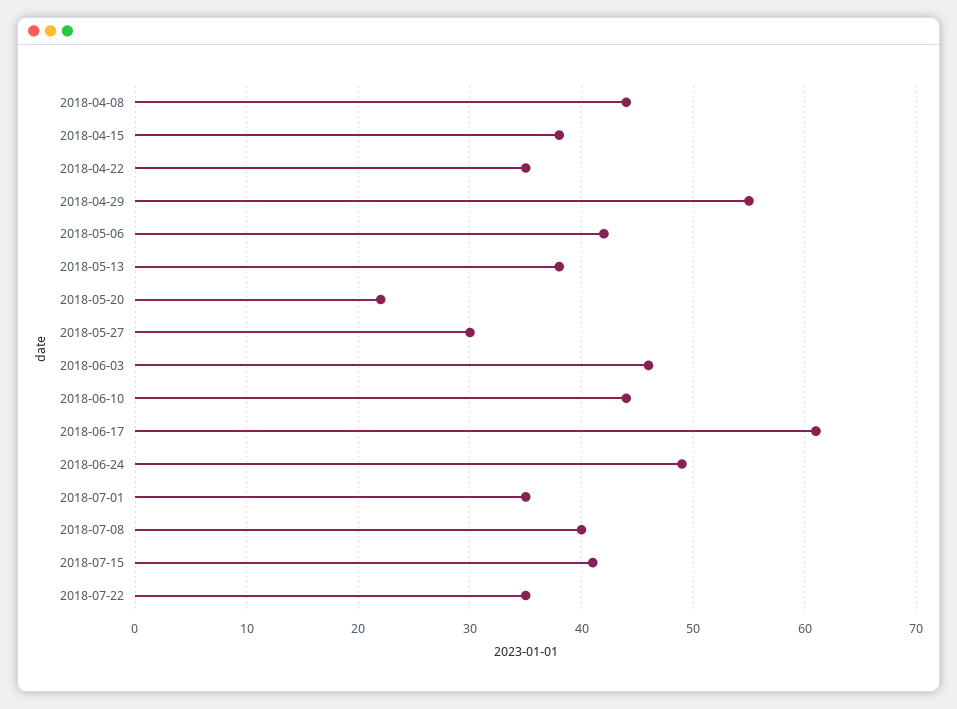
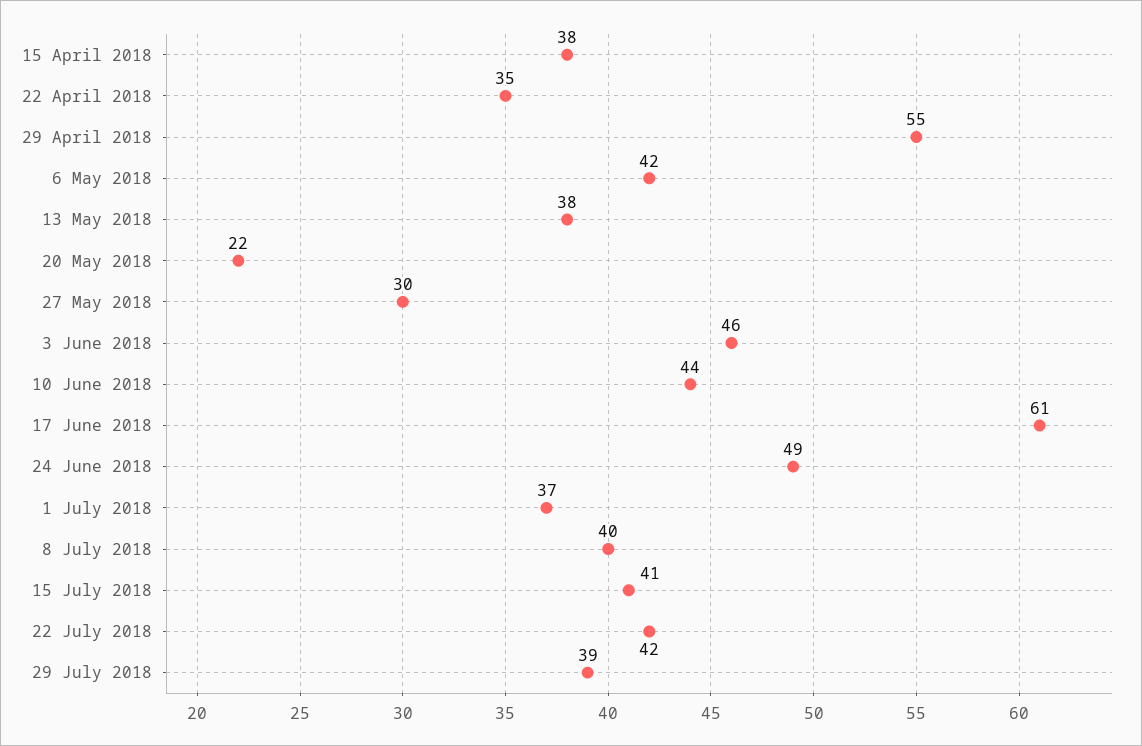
2018-04-08: 44 -> none
2018-07-01: 35 -> 37
2018-07-22: 35 -> 42
29 July 2018: none -> 39

